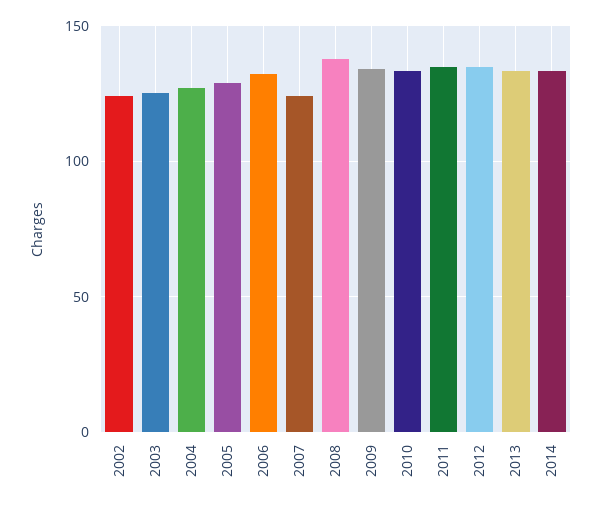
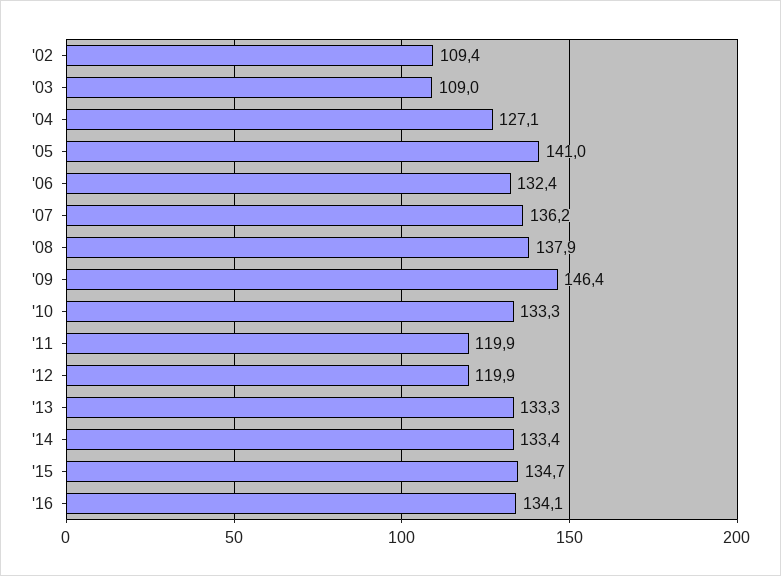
2002: 125 -> 109.4
2003: 125 -> 109
2005: 130 -> 141
2007: 125 -> 136.2
2009: 135 -> 146.4
2011: 135 -> 119.9
2012: 135 -> 119.9
'15: none -> 134.7
'16: none -> 134.1

